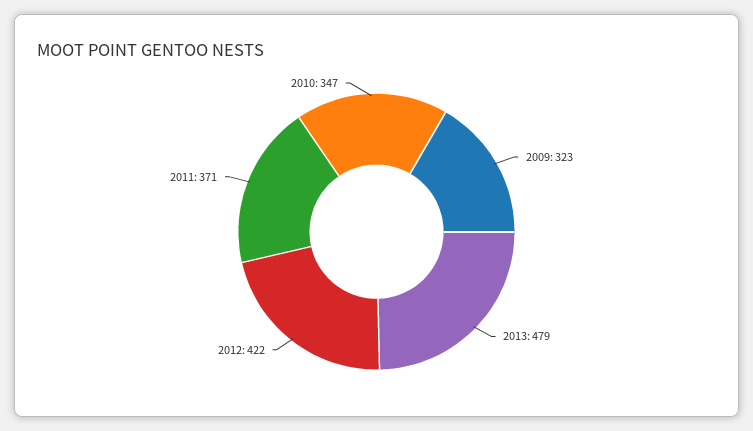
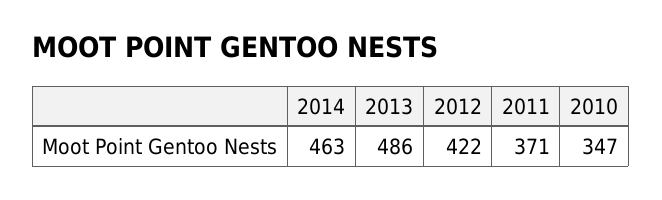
2009: 323 -> none
2013: 479 -> 486
2014: none -> 463

